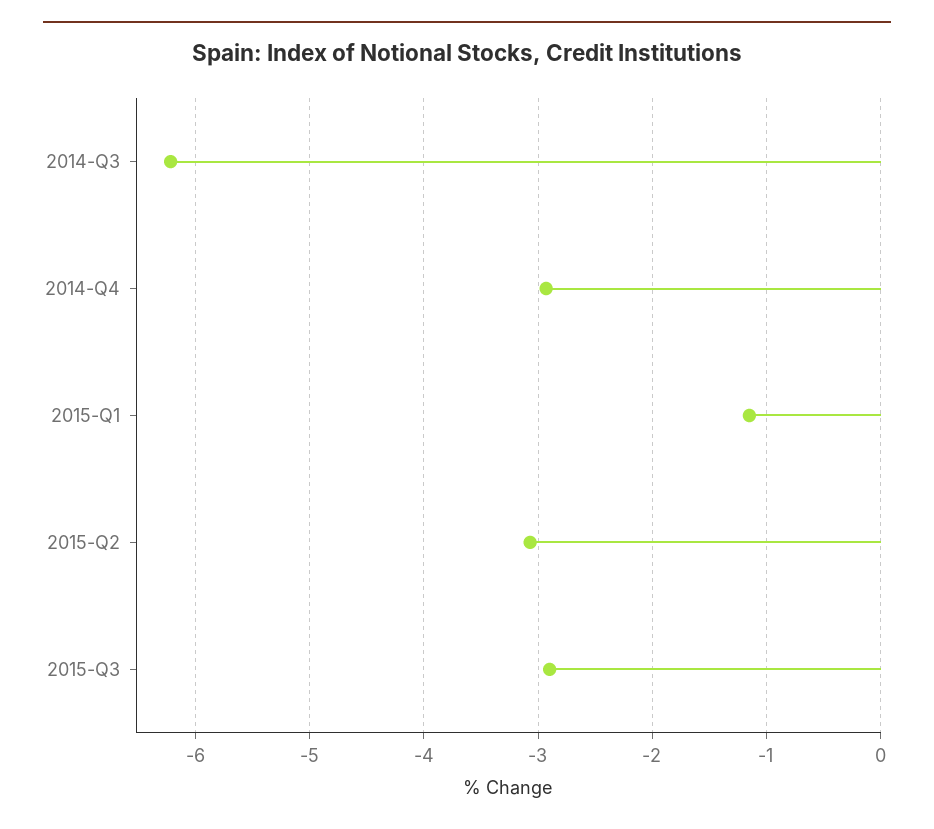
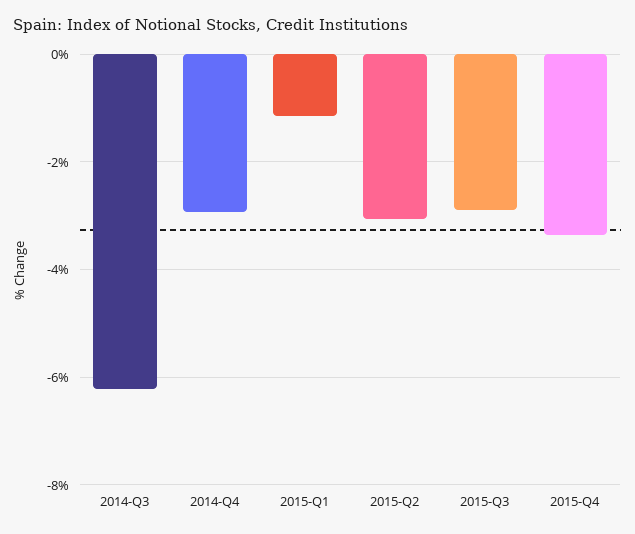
2015-Q4: none -> -3.4

